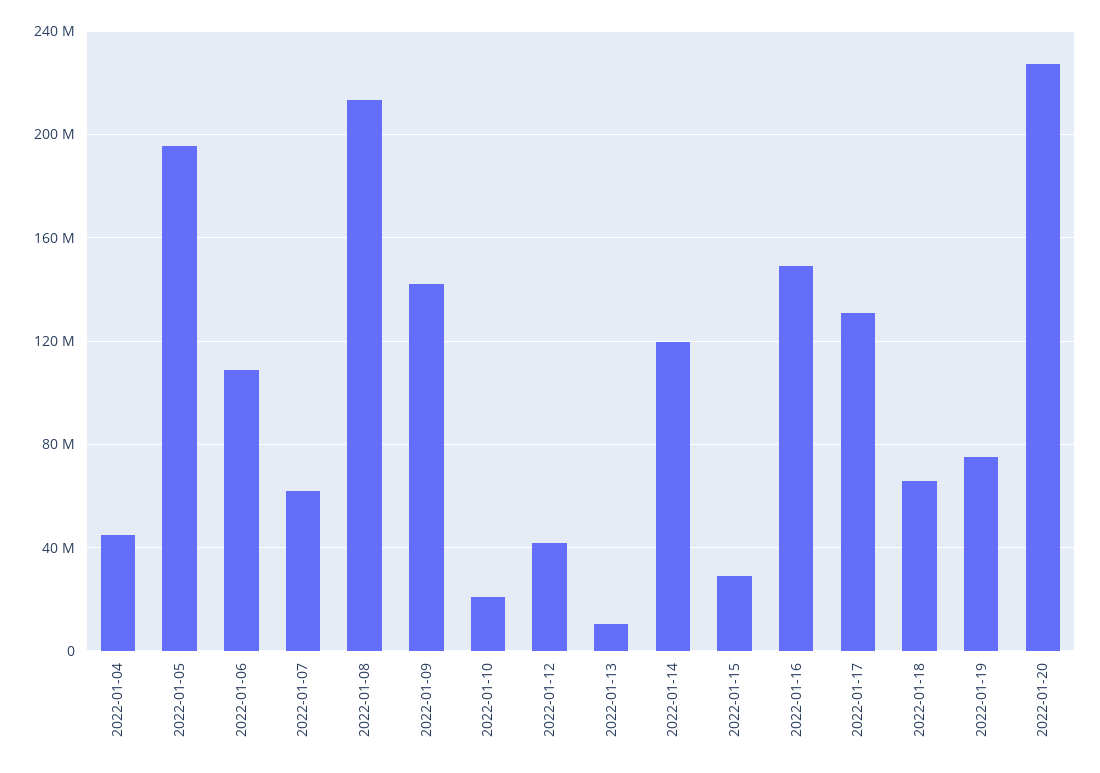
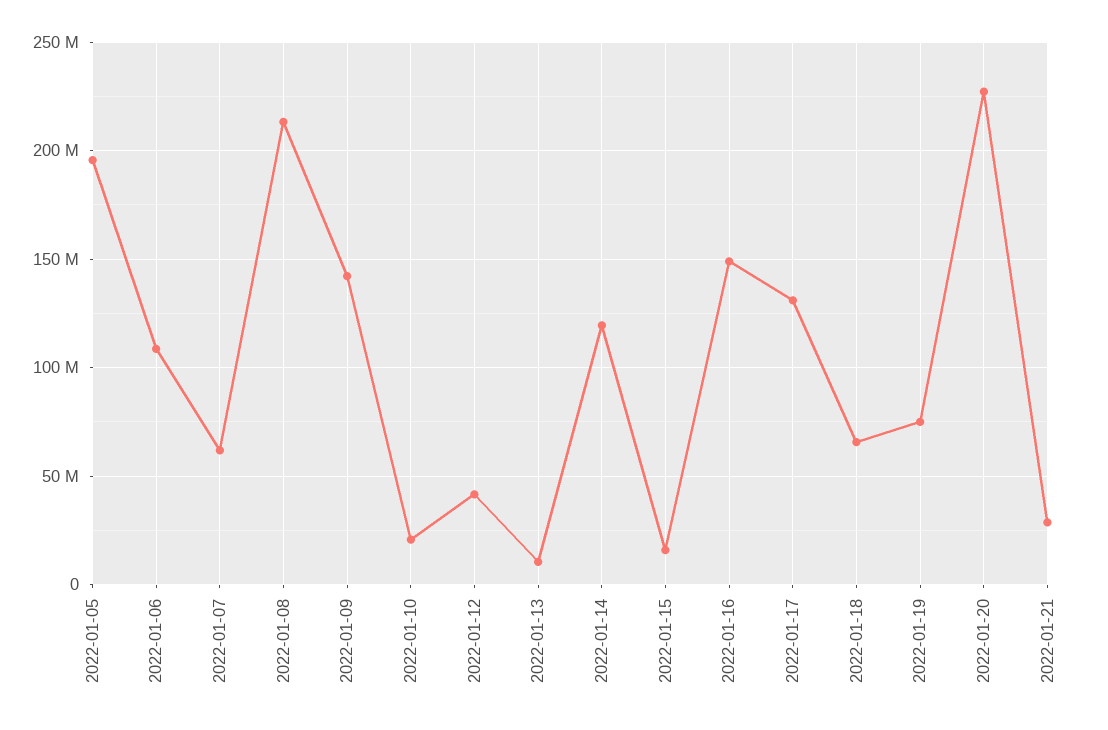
2022-01-04: 45000000 -> none
2022-01-15: 30000000 -> 15000000
2022-01-21: none -> 30000000

